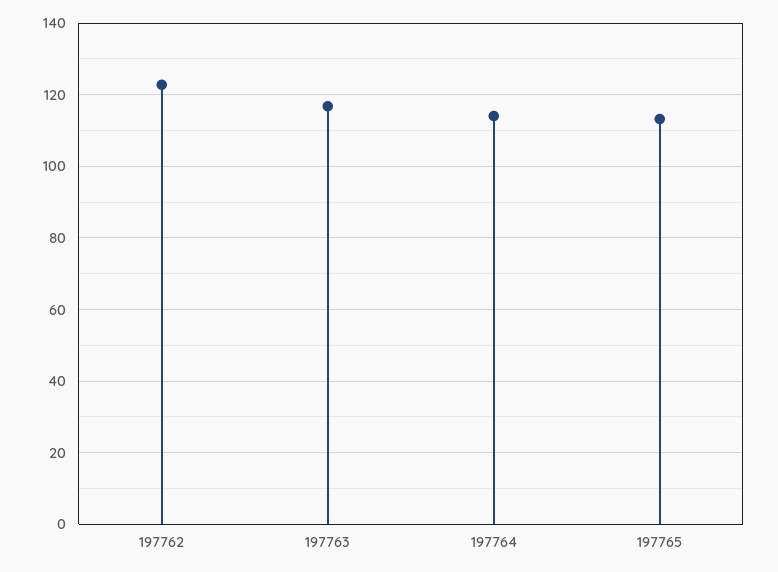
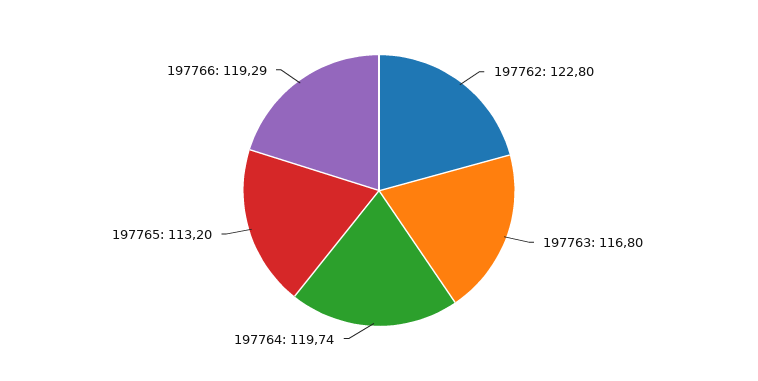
197764: 114 -> 119.74
197766: none -> 119.29

